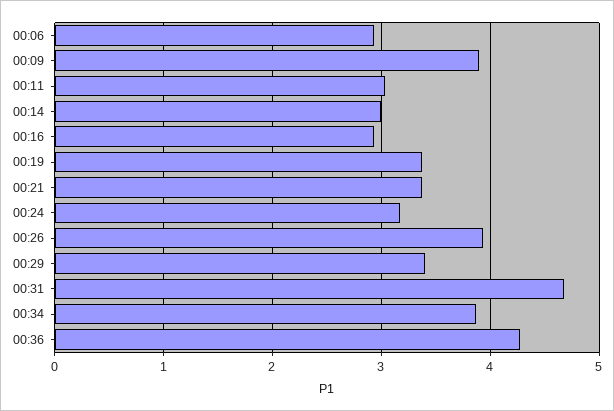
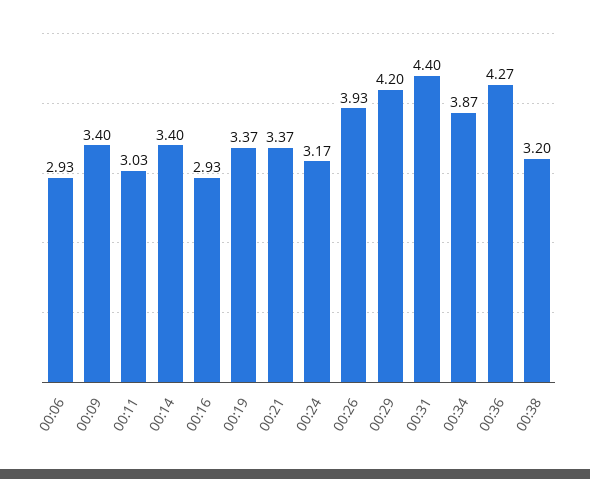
00:09: 3.9 -> 3.4
00:14: 3 -> 3.4
00:29: 3.4 -> 4.2
00:31: 4.7 -> 4.4
00:38: none -> 3.2

